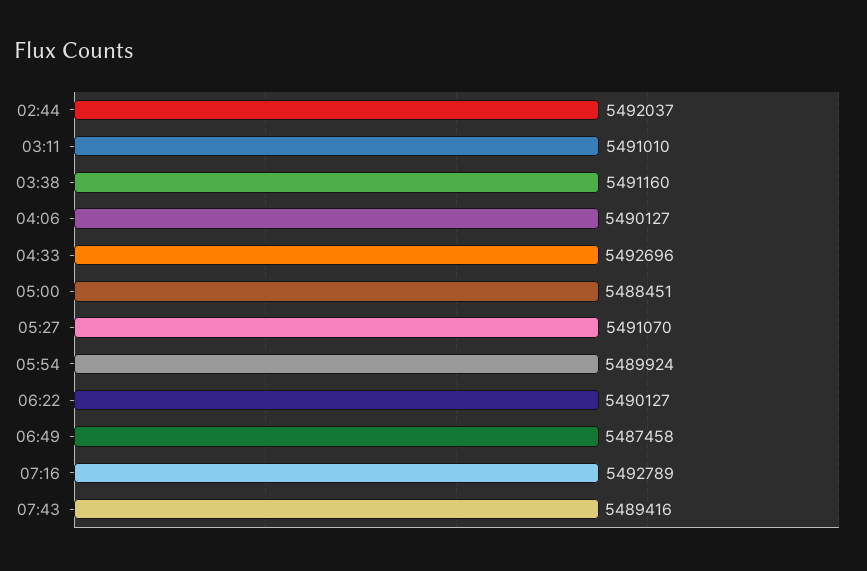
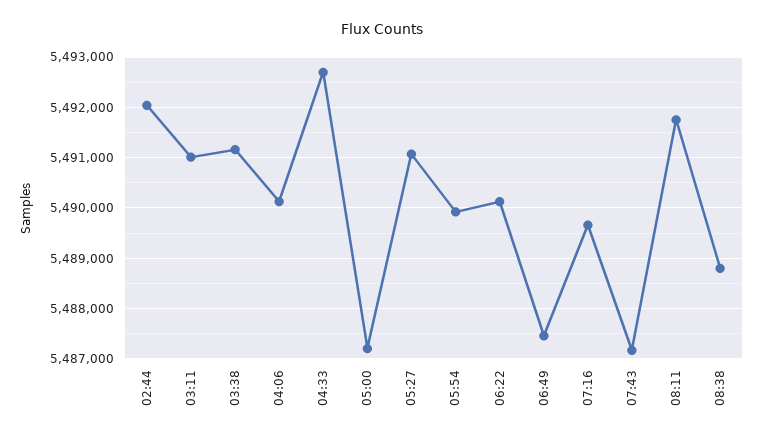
05:00: 5488451 -> 5487200
07:16: 5492789 -> 5489600
07:43: 5489416 -> 5487200
08:11: none -> 5491800
08:38: none -> 5488800

